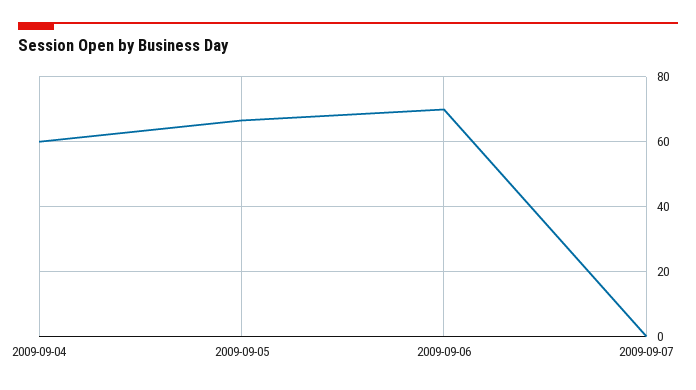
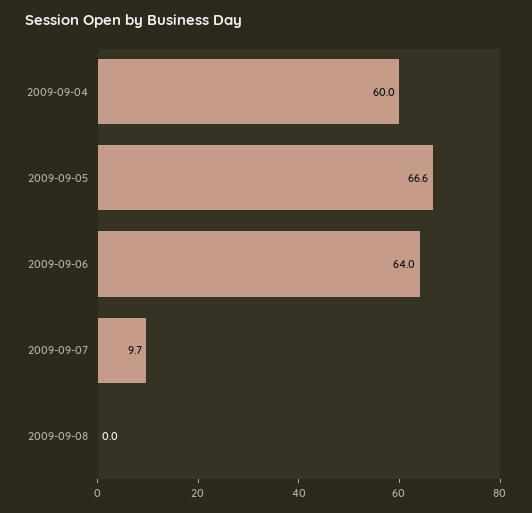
2009-09-06: 70 -> 64
2009-09-07: 0 -> 9.7
2009-09-08: none -> 0

